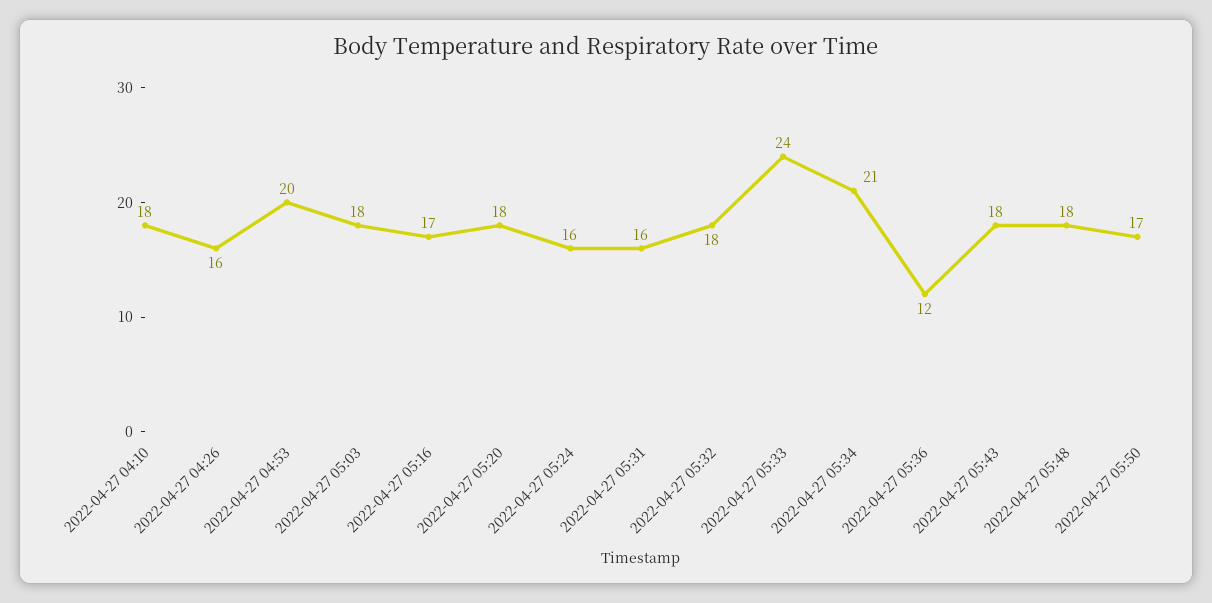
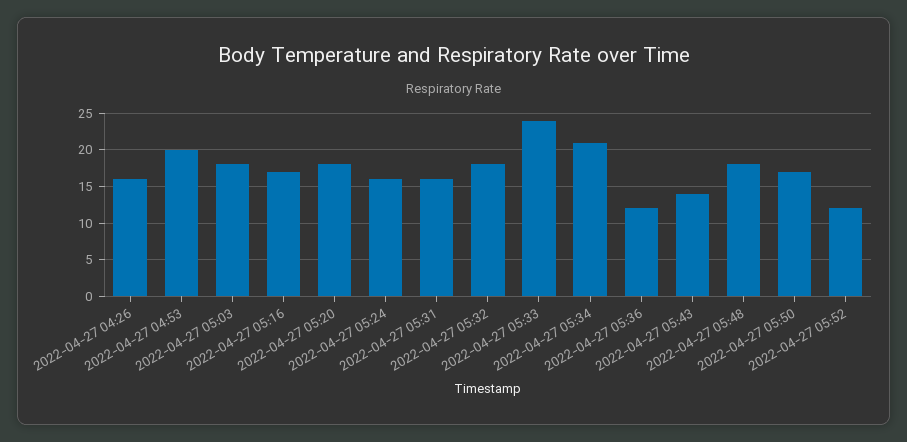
2022-04-27 04:10: 18 -> none
2022-04-27 05:43: 18 -> 14
2022-04-27 05:52: none -> 12

